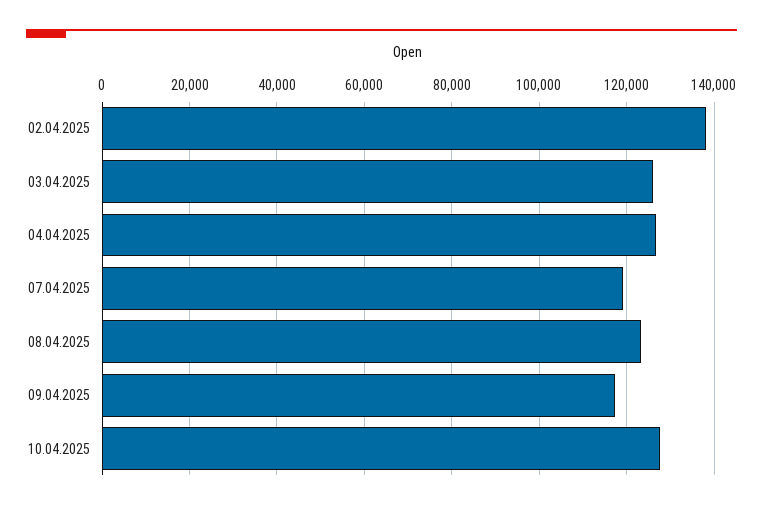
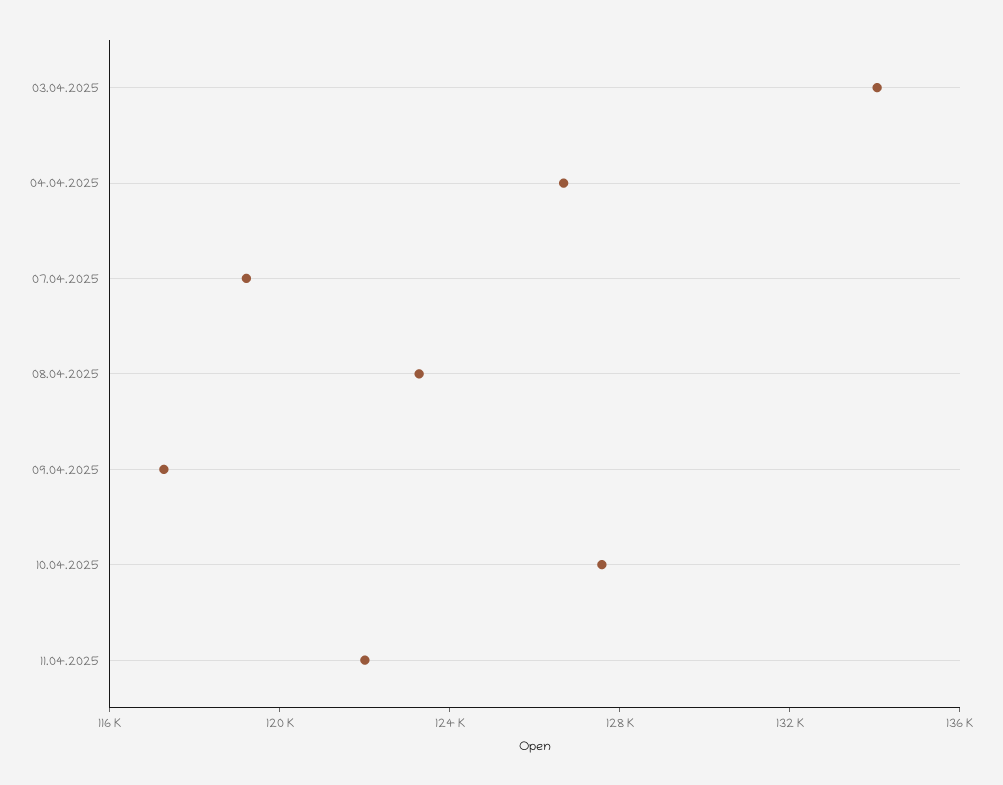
02.04.2025: 138000 -> none
03.04.2025: 126000 -> 134000
11.04.2025: none -> 122000

